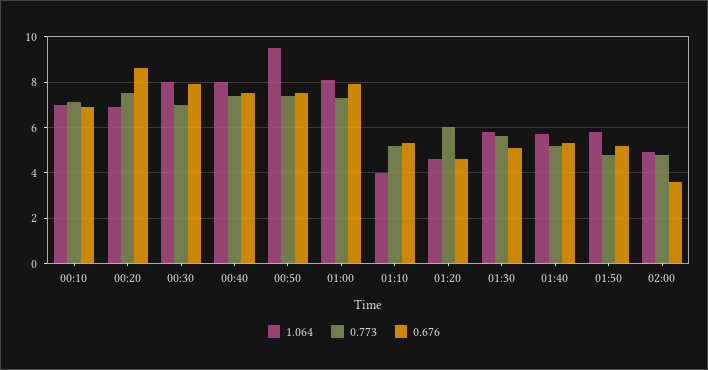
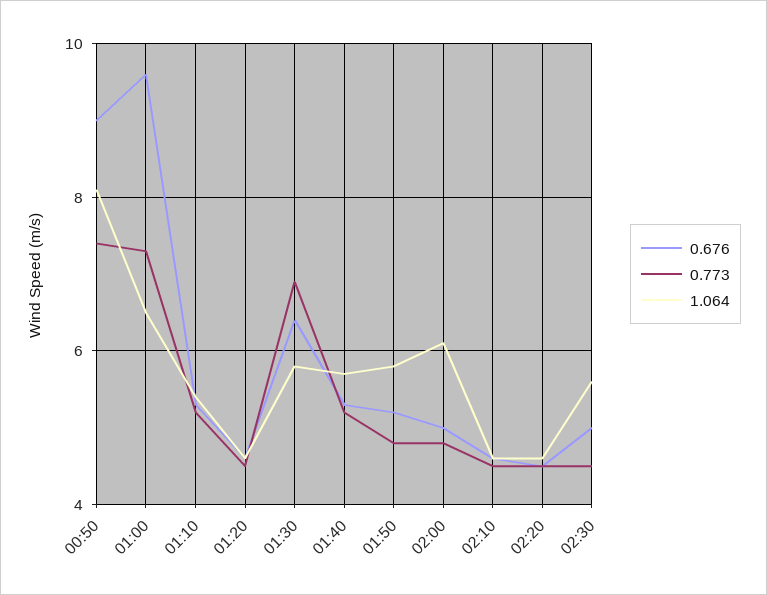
1.064, 00:10: 7 -> none
0.773, 00:10: 7 -> none
0.676, 00:10: 7 -> none
1.064, 00:20: 7 -> none
0.773, 00:20: 7.5 -> none
0.676, 00:20: 8.5 -> none
1.064, 00:30: 8 -> none
0.773, 00:30: 7 -> none
0.676, 00:30: 8 -> none
1.064, 00:40: 8 -> none
0.773, 00:40: 7.5 -> none
0.676, 00:40: 7.5 -> none
1.064, 00:50: 9.5 -> 8
0.676, 00:50: 7.5 -> 9
1.064, 01:00: 8 -> 6.5
0.676, 01:00: 8 -> 9.5
1.064, 01:10: 4 -> 5.5
0.773, 01:20: 6 -> 4.5
0.773, 01:30: 5.5 -> 7
0.676, 01:30: 5 -> 6.5
1.064, 02:00: 5 -> 6
0.676, 02:00: 3.5 -> 5
0.676, 02:10: none -> 4.5
0.773, 02:10: none -> 4.5
1.064, 02:10: none -> 4.5
0.676, 02:20: none -> 4.5
0.773, 02:20: none -> 4.5
1.064, 02:20: none -> 4.5
0.676, 02:30: none -> 5
0.773, 02:30: none -> 4.5
1.064, 02:30: none -> 5.5

